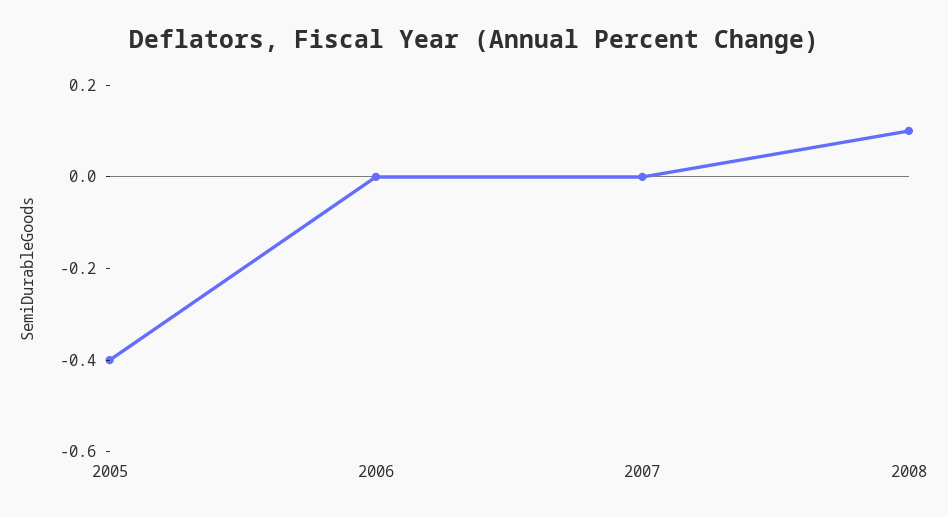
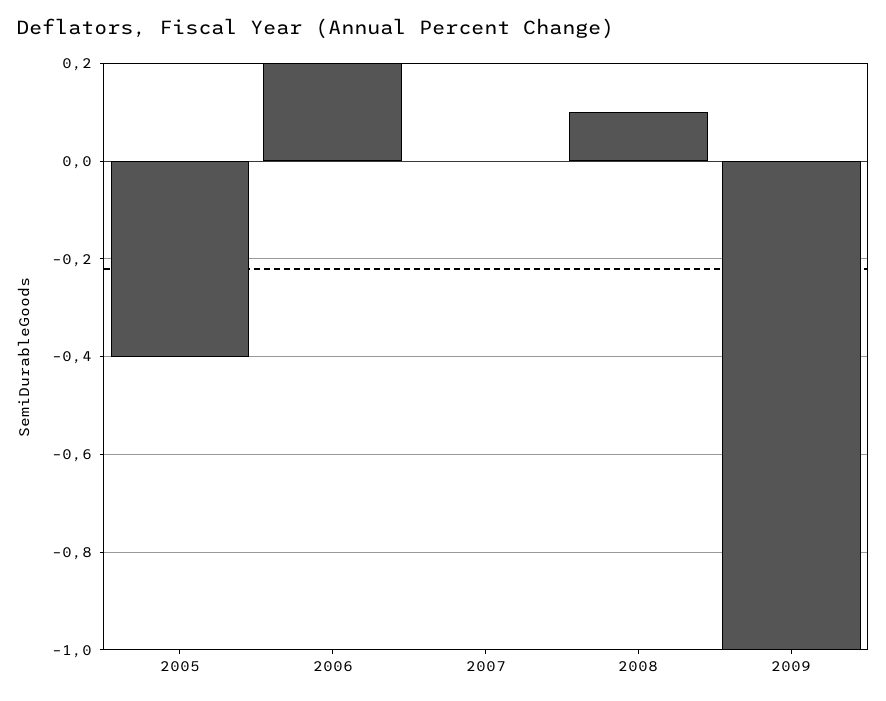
2006: 0 -> 0.2
2009: none -> -1

